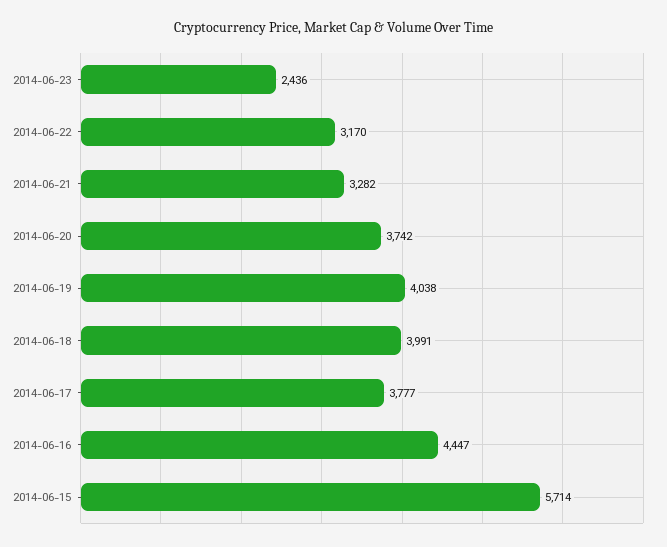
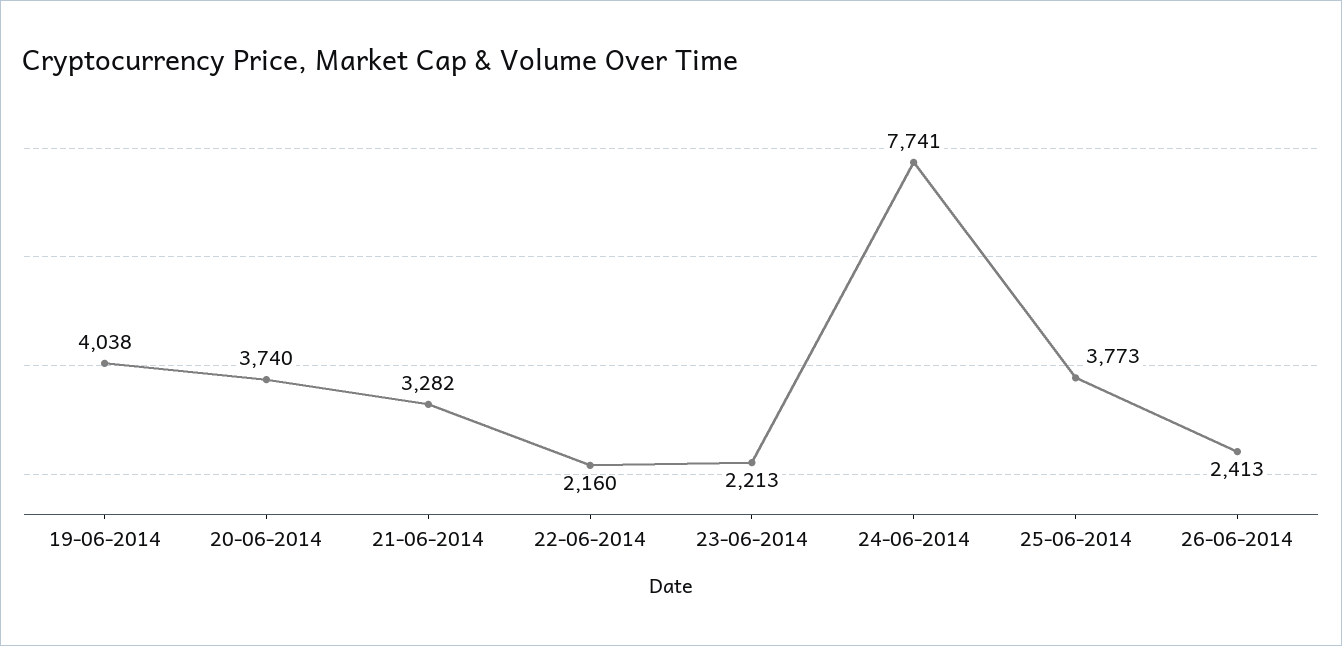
2014-06-23: 2436 -> 2213
2014-06-22: 3170 -> 2160
2014-06-20: 3742 -> 3740
2014-06-18: 3991 -> none
2014-06-17: 3777 -> none
2014-06-16: 4447 -> none
2014-06-15: 5714 -> none
24-06-2014: none -> 7741
25-06-2014: none -> 3773
26-06-2014: none -> 2413

